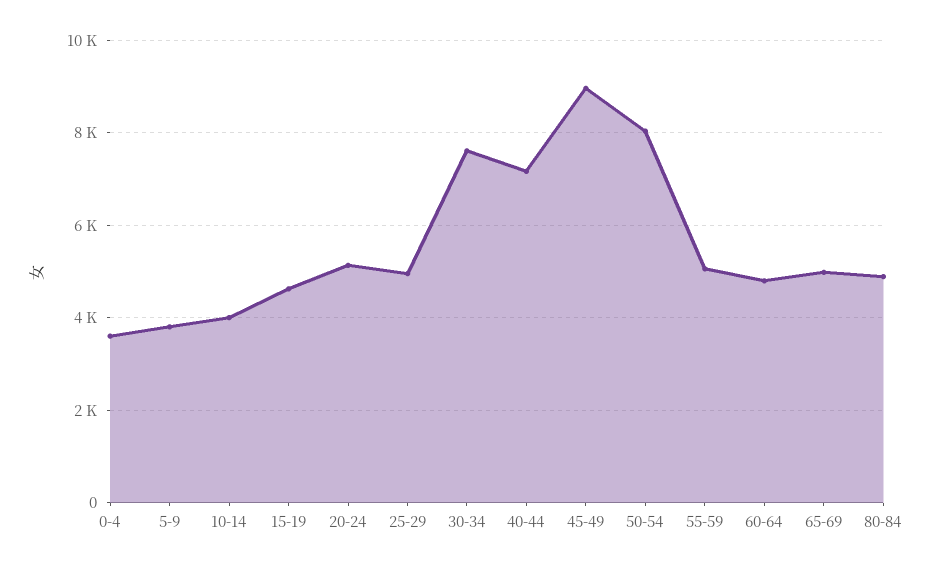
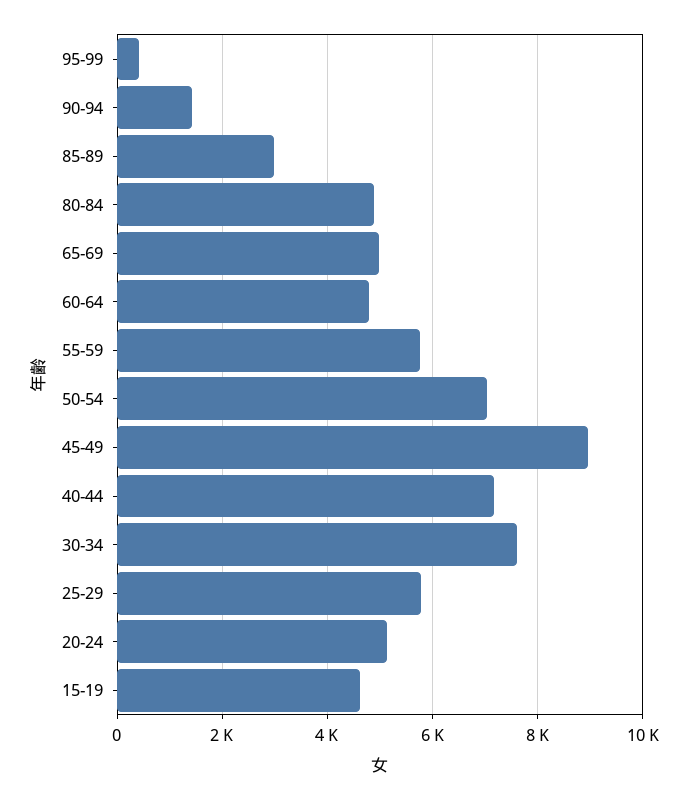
0-4: 3600 -> none
5-9: 3800 -> none
10-14: 4000 -> none
25-29: 5000 -> 5800
50-54: 8000 -> 7000
55-59: 5000 -> 5800
95-99: none -> 400
90-94: none -> 1400
85-89: none -> 3000

